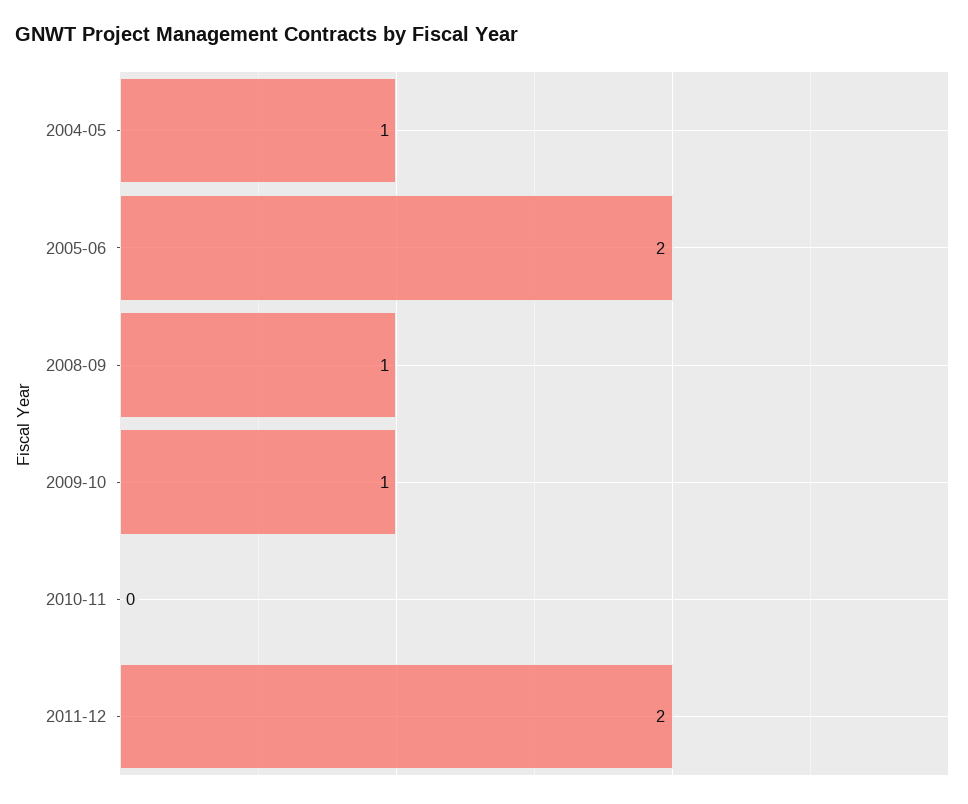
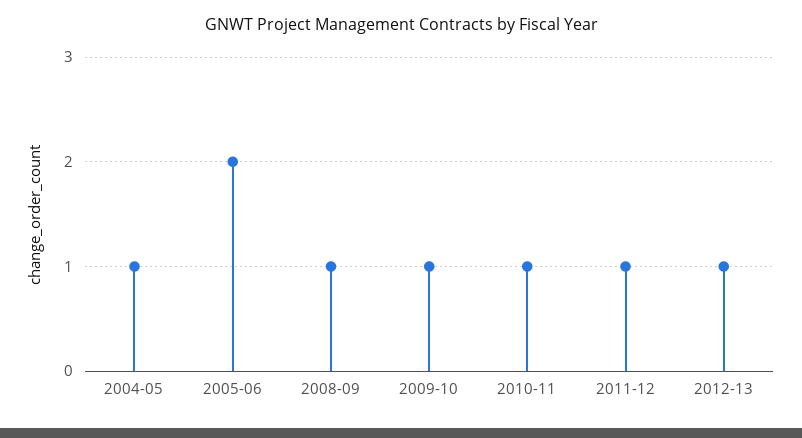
2010-11: 0 -> 1
2011-12: 2 -> 1
2012-13: none -> 1

